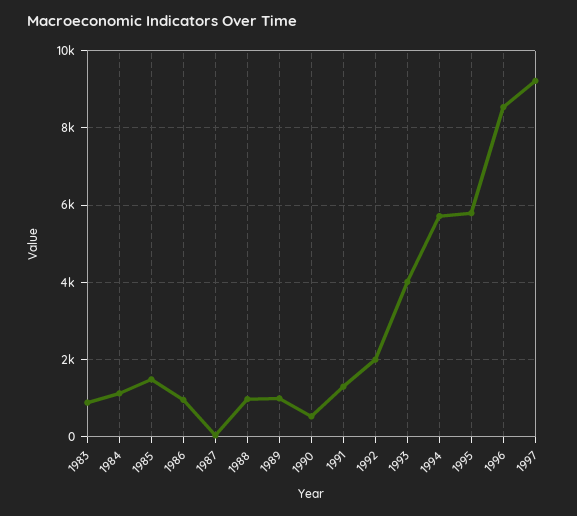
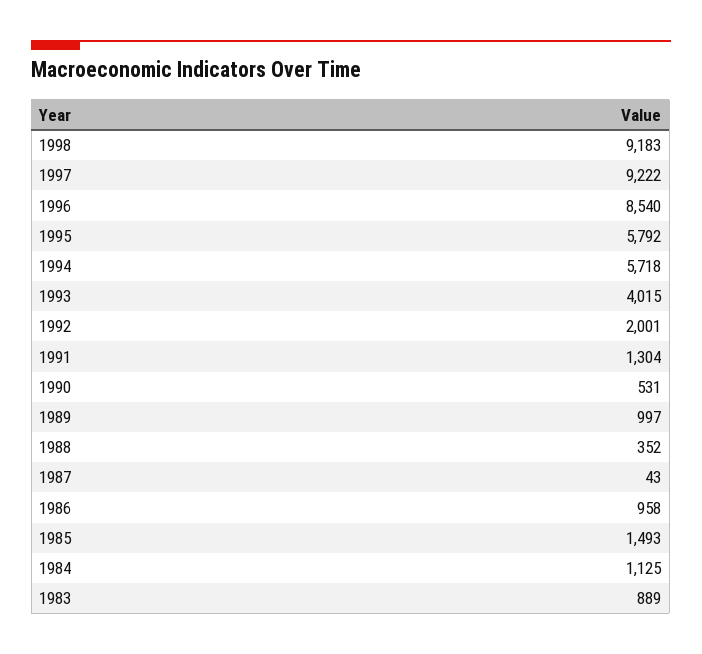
1988: 1000 -> 352
1998: none -> 9183

